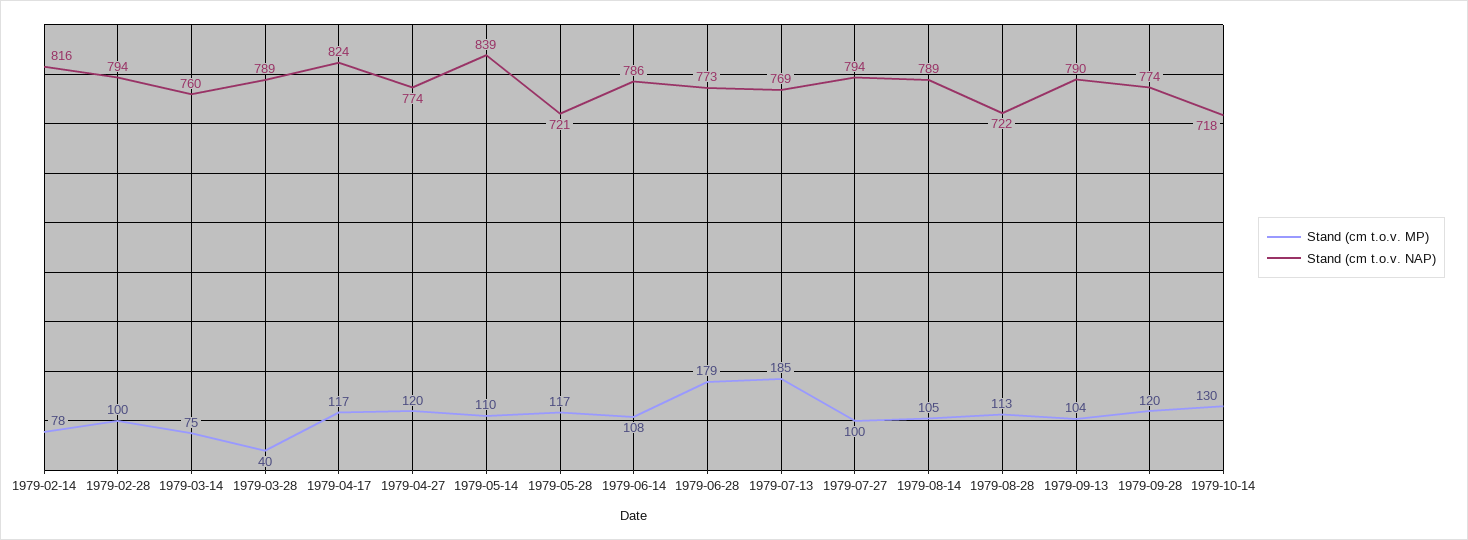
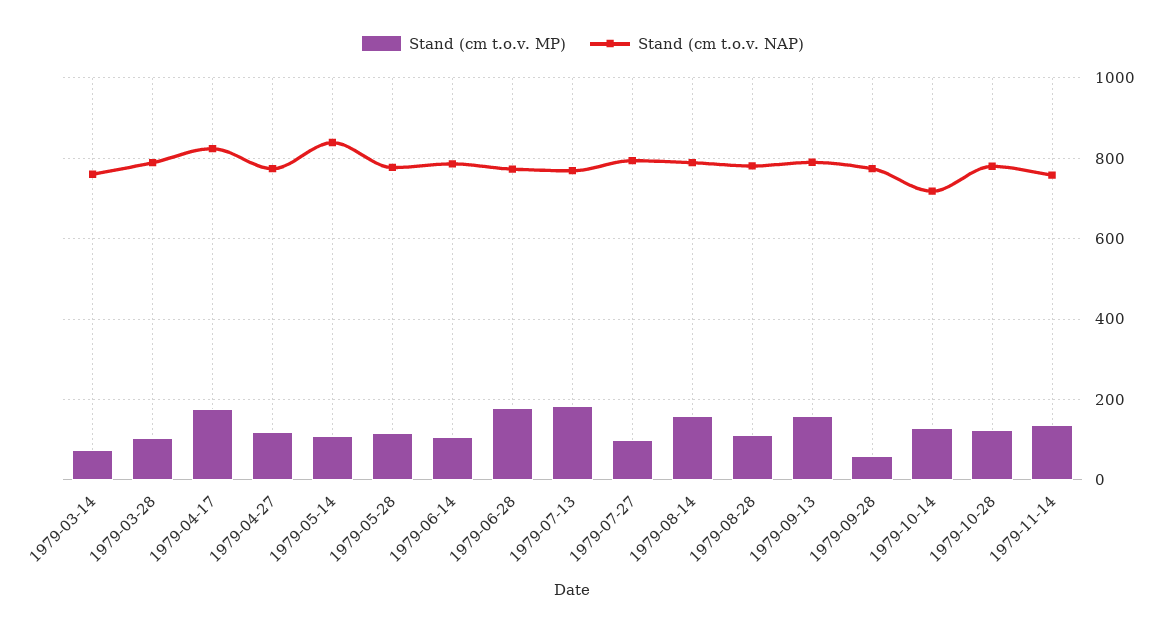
Stand (cm t.o.v. MP), 1979-02-14: 78 -> none
Stand (cm t.o.v. NAP), 1979-02-14: 816 -> none
Stand (cm t.o.v. MP), 1979-02-28: 100 -> none
Stand (cm t.o.v. NAP), 1979-02-28: 794 -> none
Stand (cm t.o.v. MP), 1979-03-28: 40 -> 100
Stand (cm t.o.v. MP), 1979-04-17: 117 -> 180
Stand (cm t.o.v. NAP), 1979-05-28: 721 -> 780
Stand (cm t.o.v. MP), 1979-08-14: 105 -> 160
Stand (cm t.o.v. NAP), 1979-08-28: 722 -> 780
Stand (cm t.o.v. MP), 1979-09-13: 104 -> 160
Stand (cm t.o.v. MP), 1979-09-28: 120 -> 60
Stand (cm t.o.v. MP), 1979-10-28: none -> 120
Stand (cm t.o.v. NAP), 1979-10-28: none -> 780
Stand (cm t.o.v. MP), 1979-11-14: none -> 140
Stand (cm t.o.v. NAP), 1979-11-14: none -> 760

